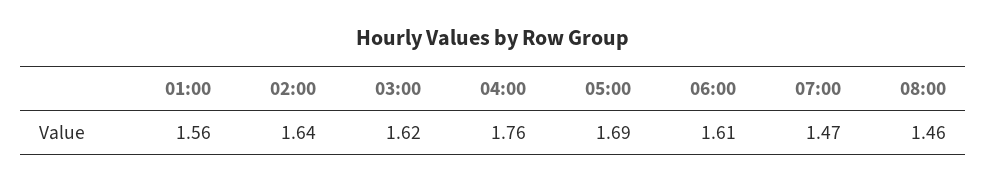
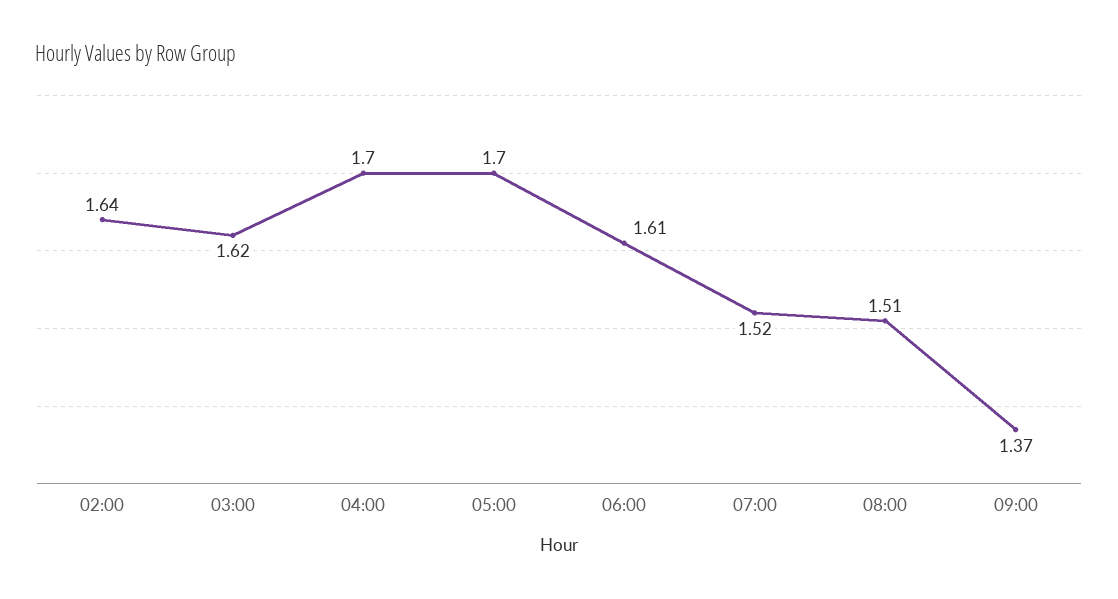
01:00: 1.56 -> none
04:00: 1.76 -> 1.7
05:00: 1.69 -> 1.7
07:00: 1.47 -> 1.52
08:00: 1.46 -> 1.51
09:00: none -> 1.37

